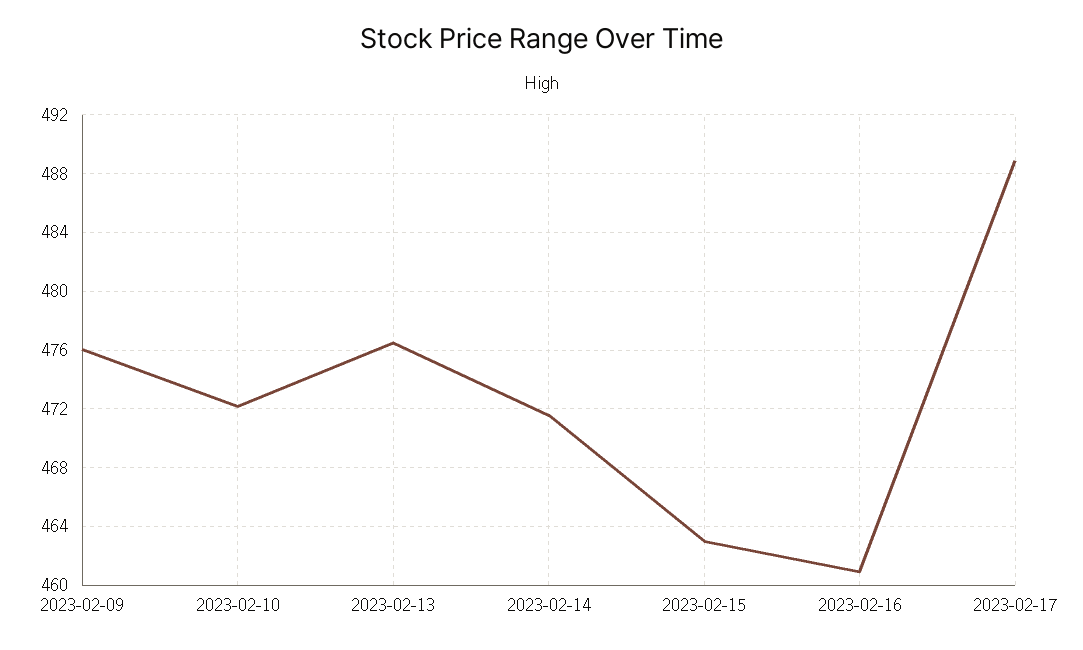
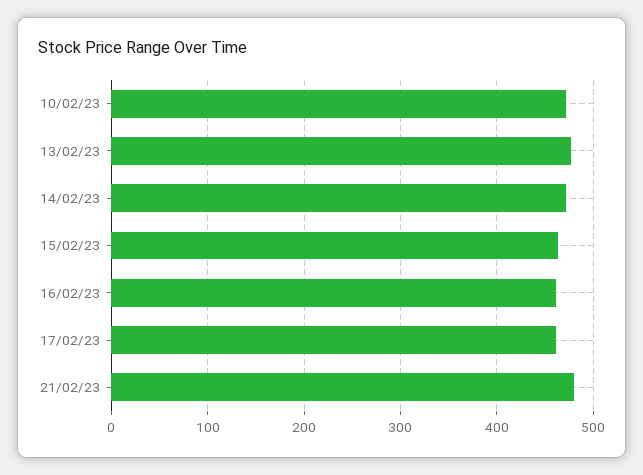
2023-02-09: 476 -> none
2023-02-17: 489 -> 460
21/02/23: none -> 480

